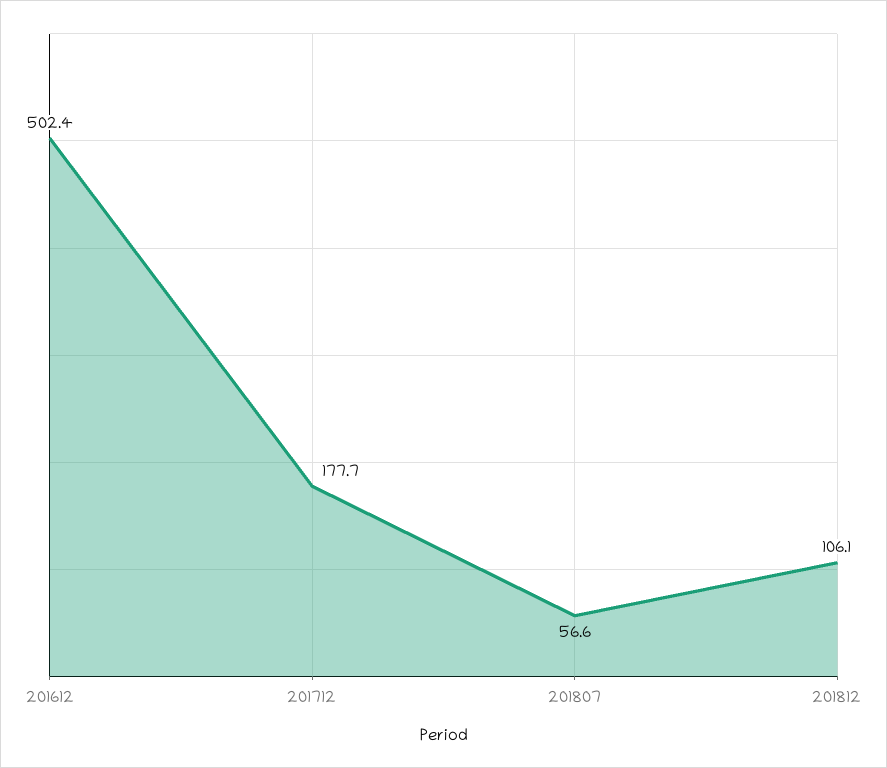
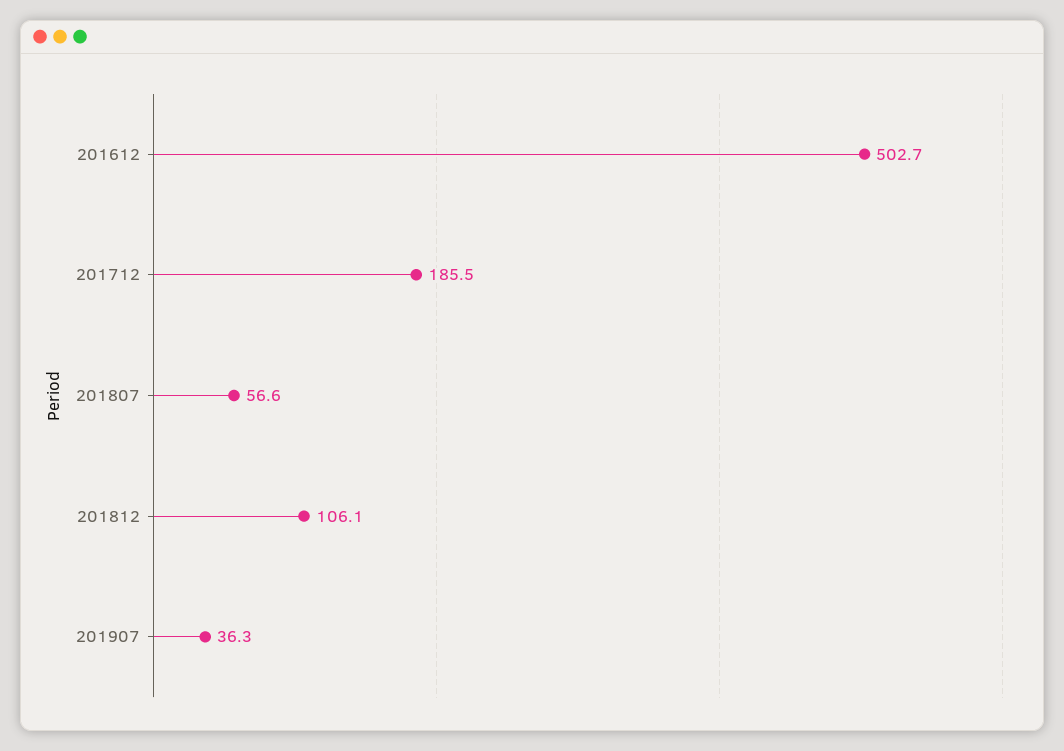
201612: 502.4 -> 502.7
201712: 177.7 -> 185.5
201907: none -> 36.3

